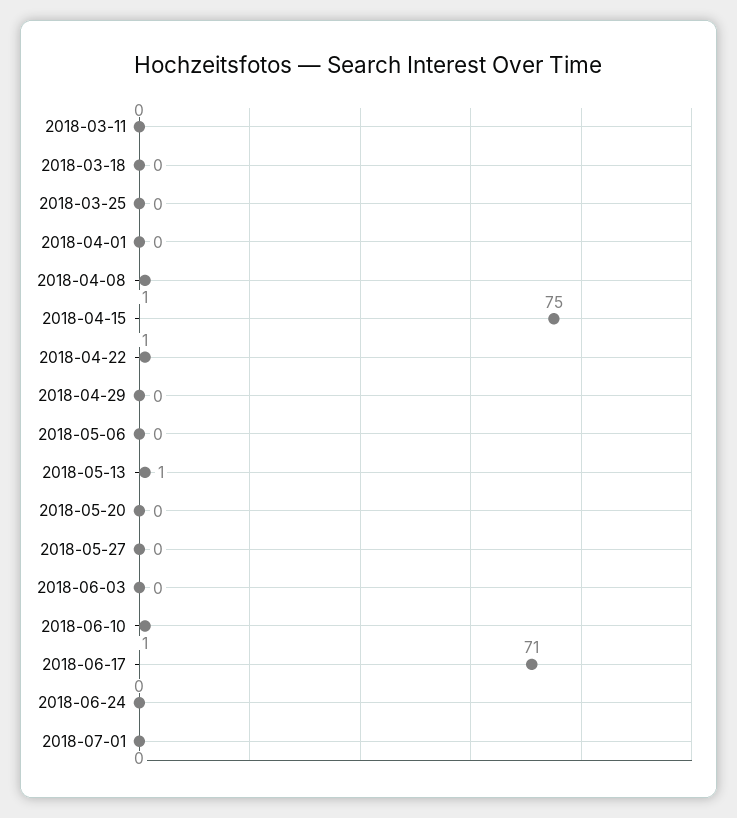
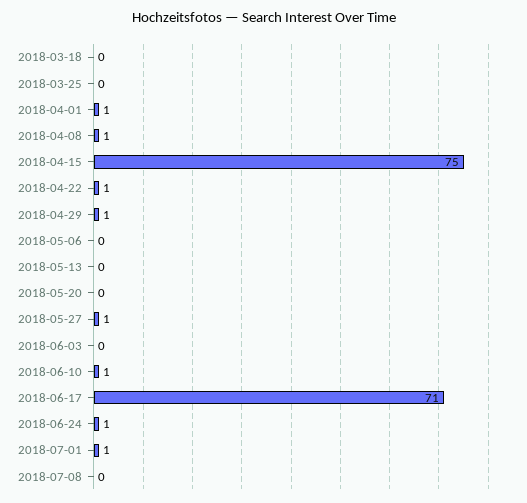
2018-03-11: 0 -> none
2018-04-01: 0 -> 1
2018-04-29: 0 -> 1
2018-05-13: 1 -> 0
2018-05-27: 0 -> 1
2018-06-24: 0 -> 1
2018-07-01: 0 -> 1
2018-07-08: none -> 0

